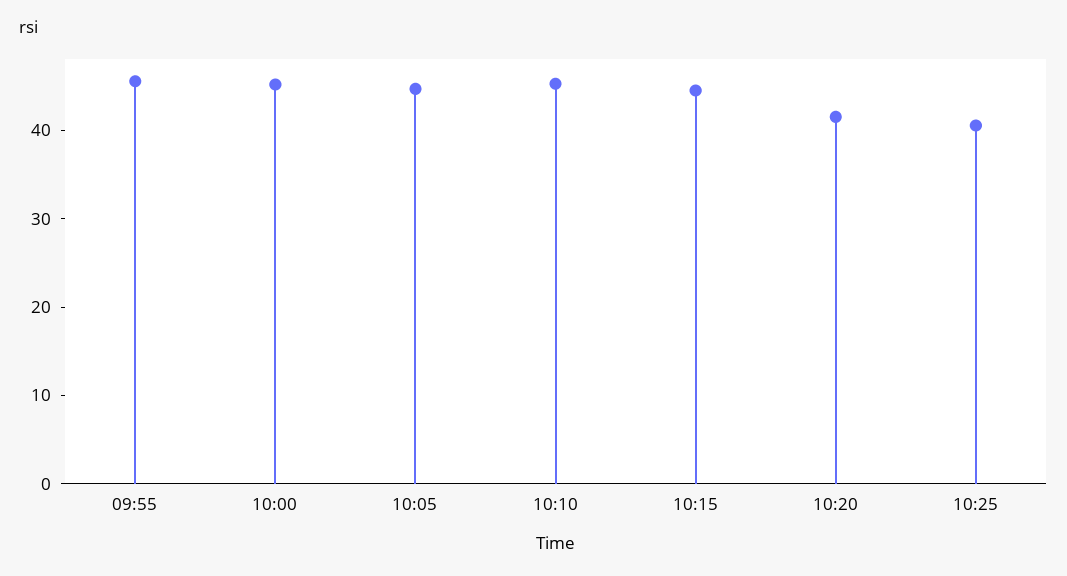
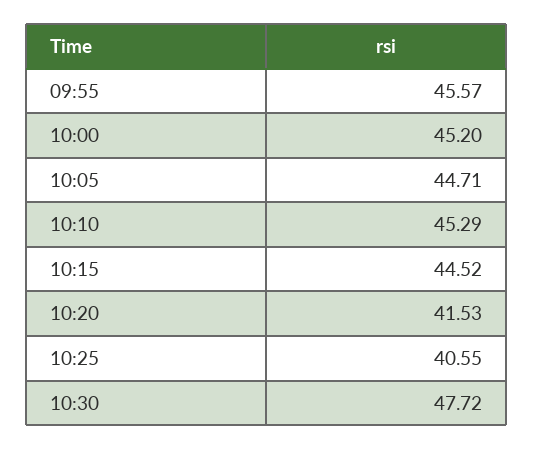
10:30: none -> 47.72

